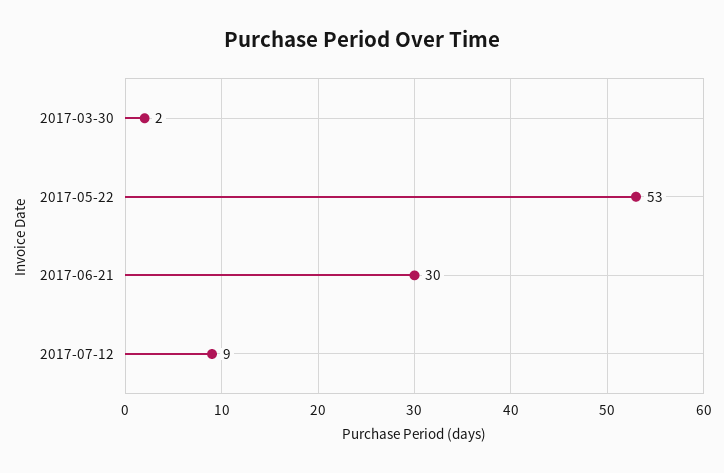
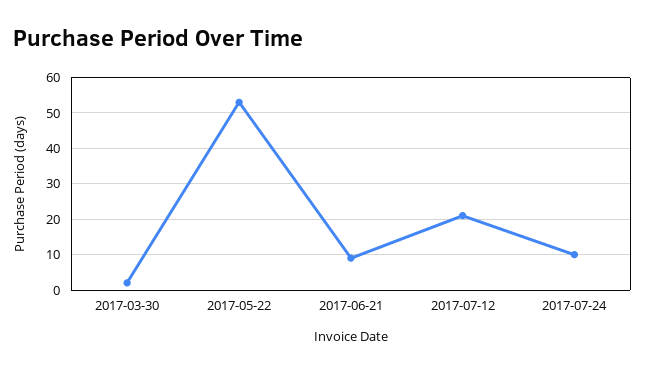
2017-06-21: 30 -> 10
2017-07-12: 9 -> 20
2017-07-24: none -> 10

